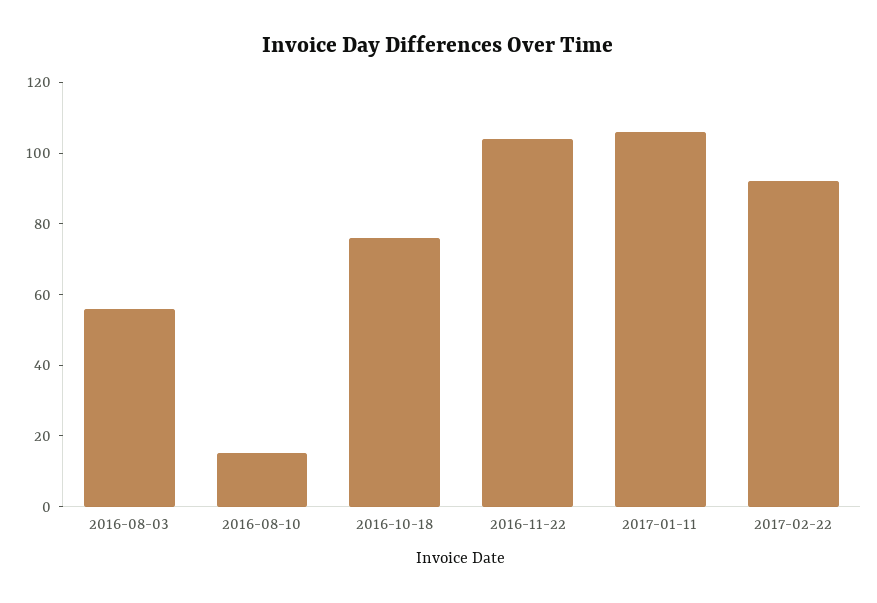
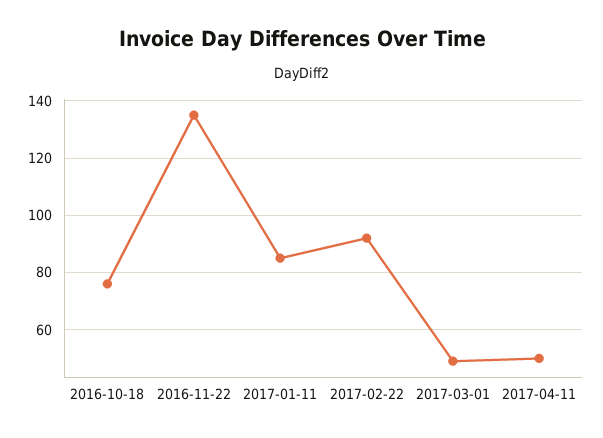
2016-08-03: 55 -> none
2016-08-10: 15 -> none
2016-11-22: 105 -> 135
2017-01-11: 105 -> 85
2017-03-01: none -> 50
2017-04-11: none -> 50

